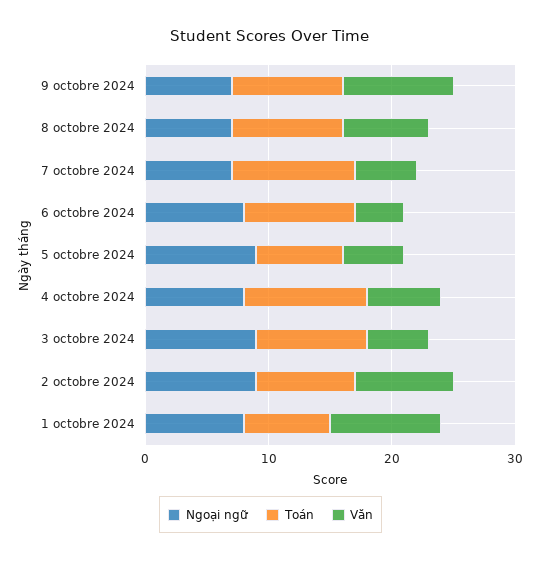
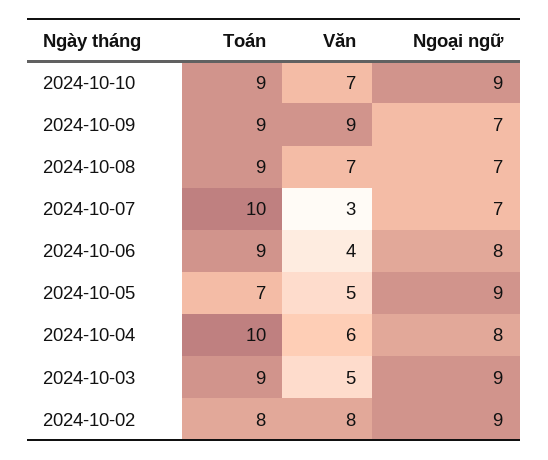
Văn, 7 octobre 2024: 5 -> 3
Ngoại ngữ, 1 octobre 2024: 8 -> none
Toán, 1 octobre 2024: 7 -> none
Văn, 1 octobre 2024: 9 -> none
Toán, 2024-10-10: none -> 9
Văn, 2024-10-10: none -> 7
Ngoại ngữ, 2024-10-10: none -> 9

